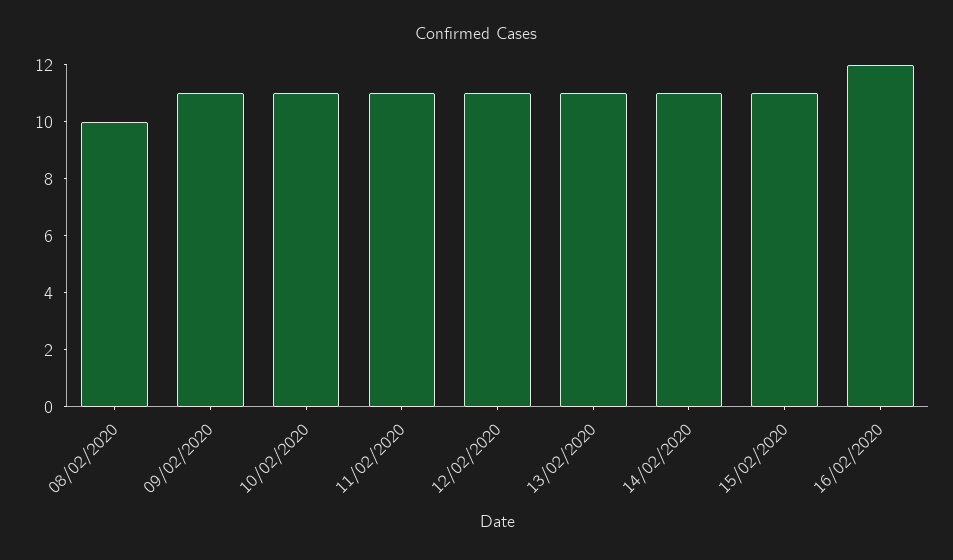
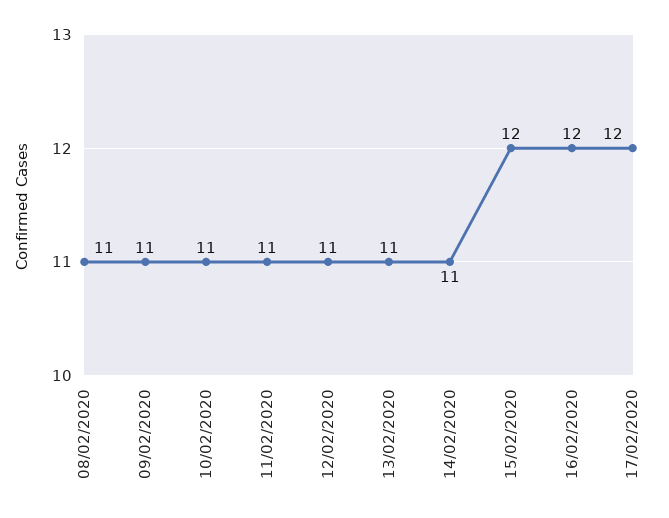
08/02/2020: 10 -> 11
15/02/2020: 11 -> 12
17/02/2020: none -> 12

